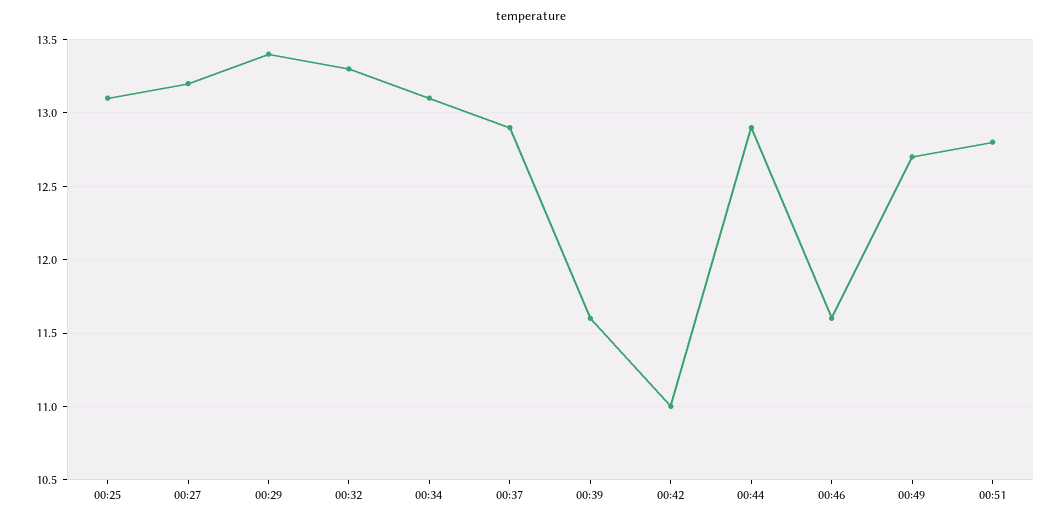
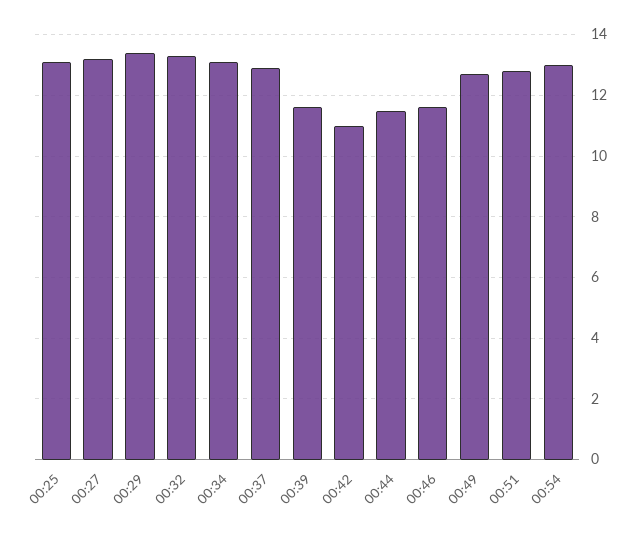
00:44: 12.9 -> 11.5
00:54: none -> 13

